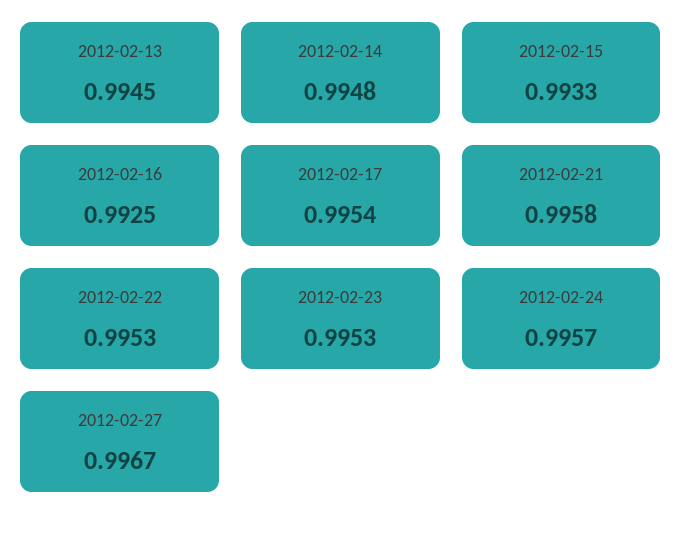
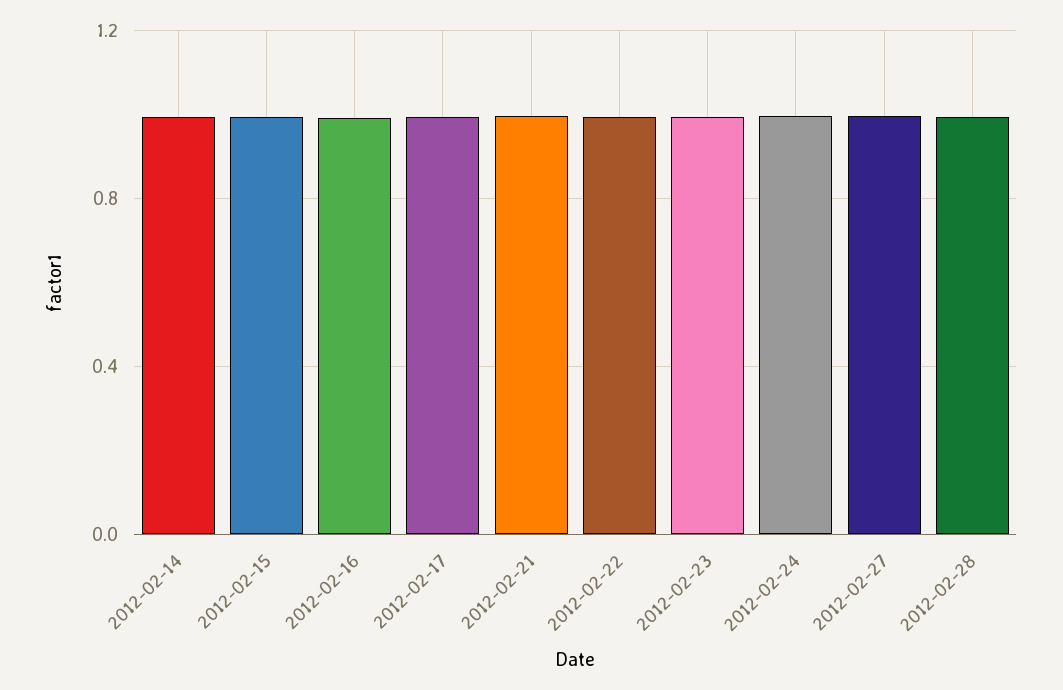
2012-02-13: 0.9945 -> none
2012-02-28: none -> 1

